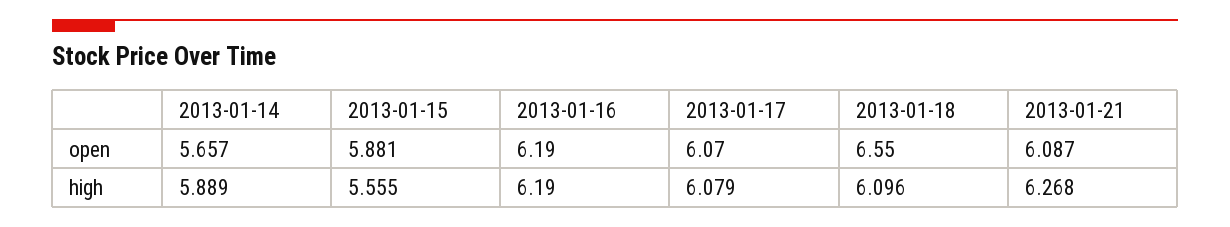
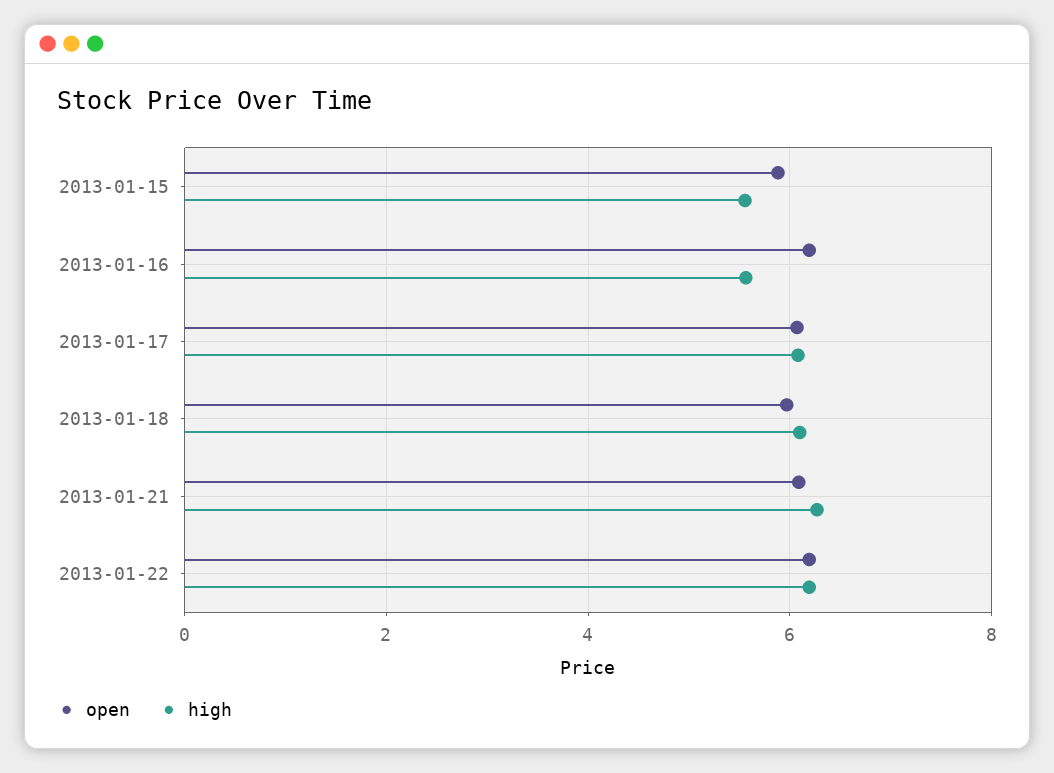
open, 2013-01-14: 5.657 -> none
open, 2013-01-18: 6.55 -> 6
high, 2013-01-14: 5.889 -> none
high, 2013-01-16: 6.19 -> 5.6
open, 2013-01-22: none -> 6.2
high, 2013-01-22: none -> 6.2

